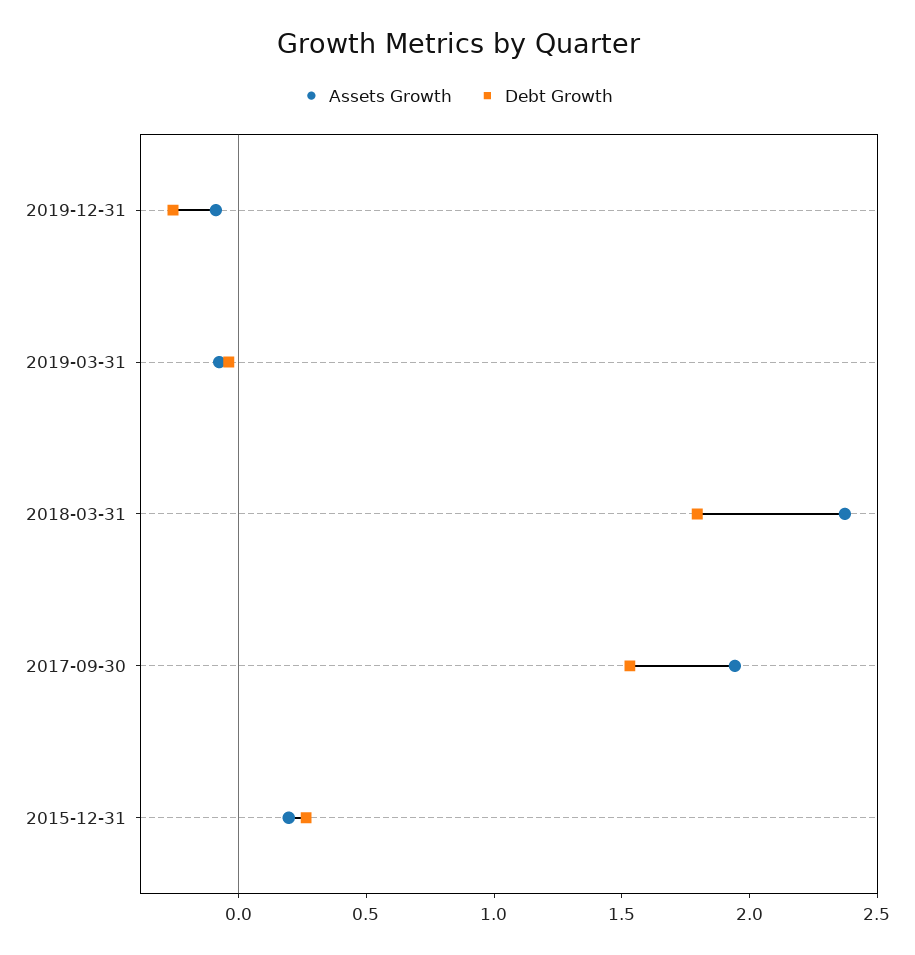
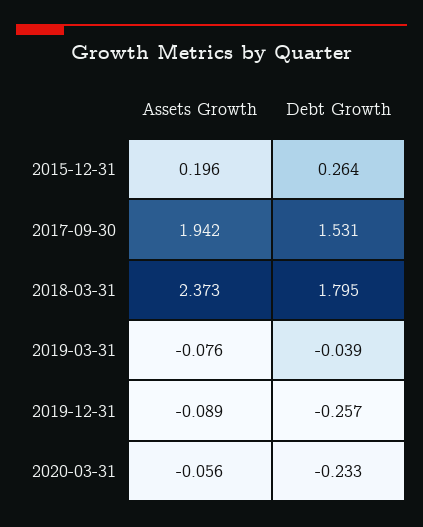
Assets Growth, 2020-03-31: none -> -0.056
Debt Growth, 2020-03-31: none -> -0.233

